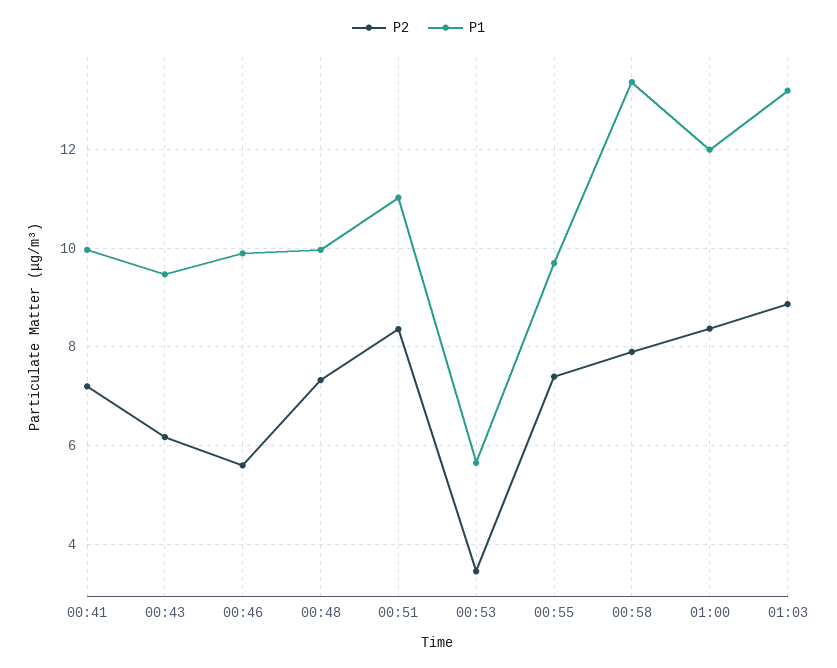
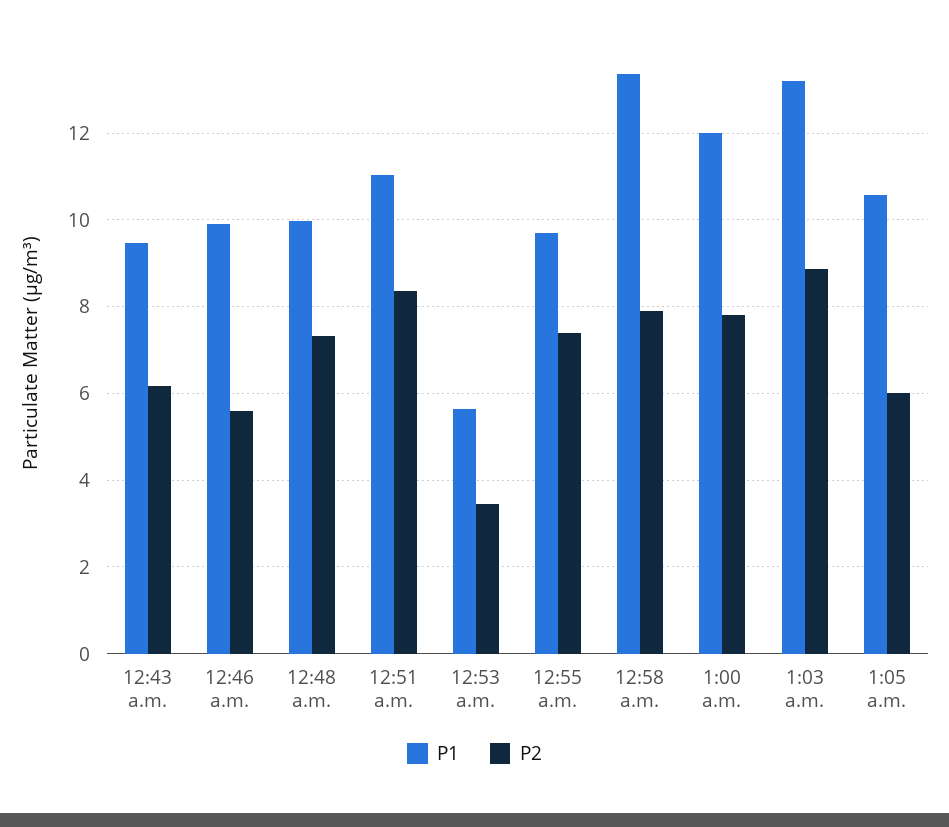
P2, 00:41: 7.2 -> none
P1, 00:41: 10 -> none
P2, 01:00: 8.4 -> 7.8
P1, 1:05 a.m.: none -> 10.6
P2, 1:05 a.m.: none -> 6

